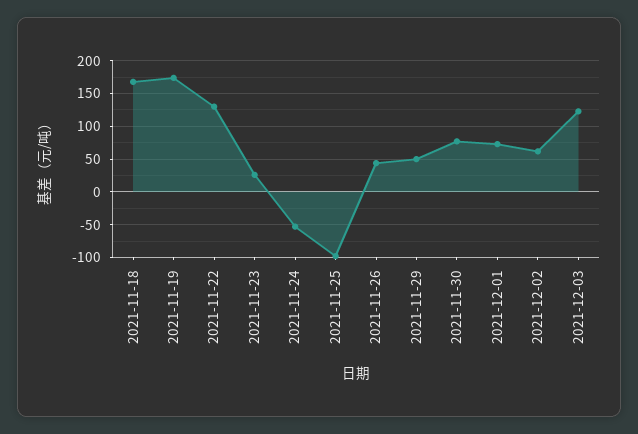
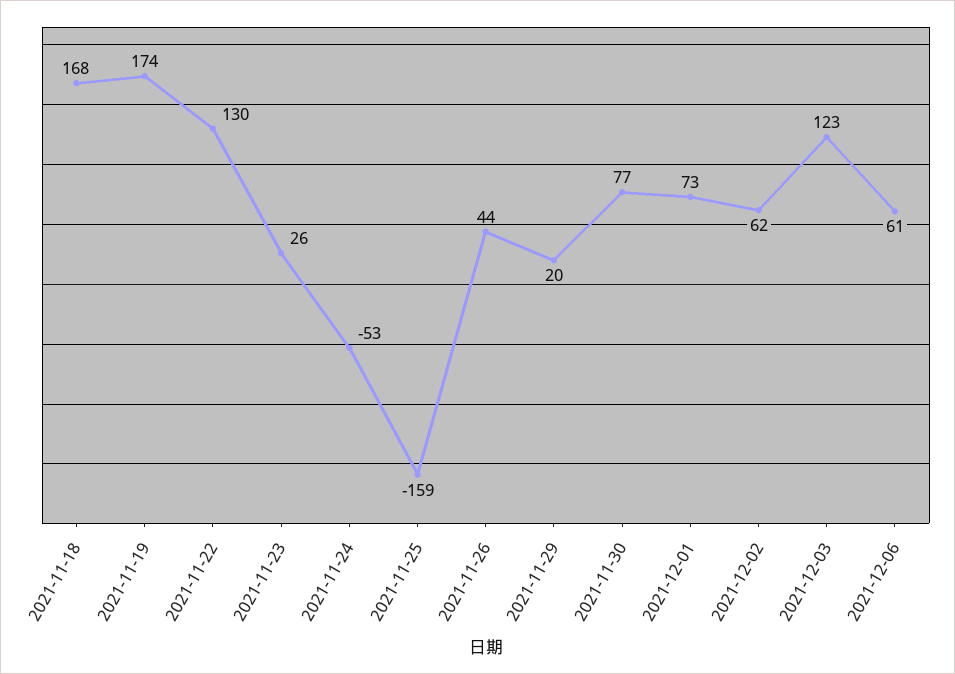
2021-11-25: -100 -> -159
2021-11-29: 50 -> 20
2021-12-06: none -> 61

